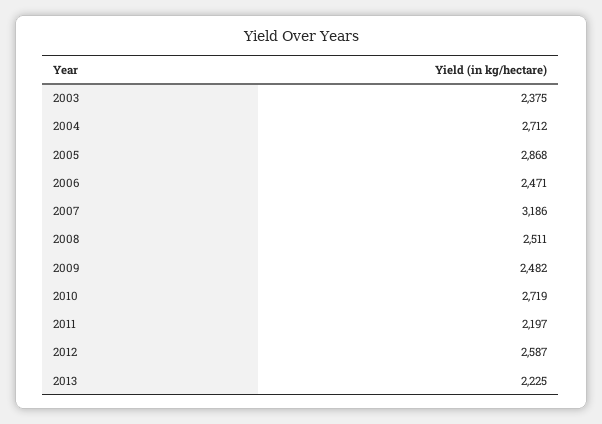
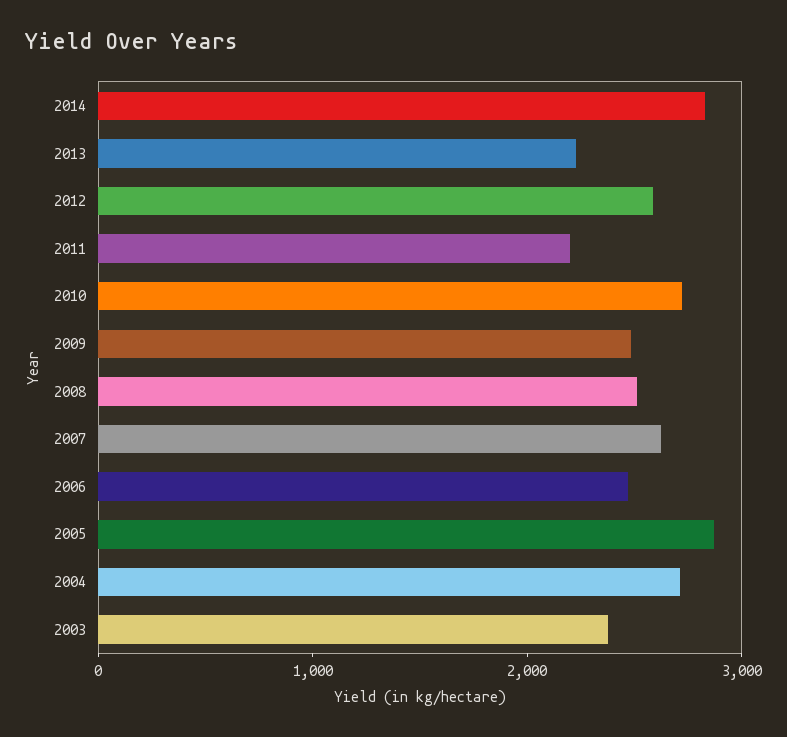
2007: 3186 -> 2600
2014: none -> 2800

